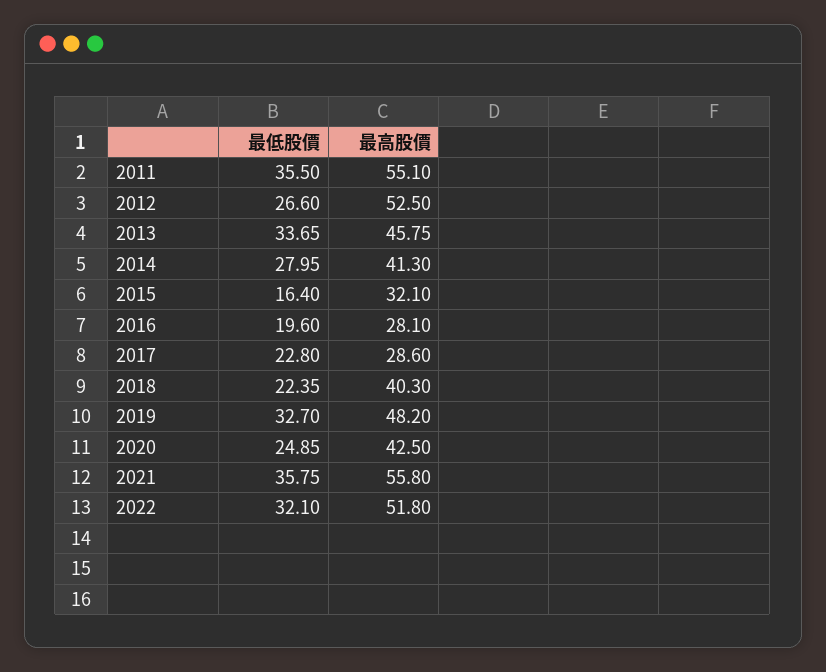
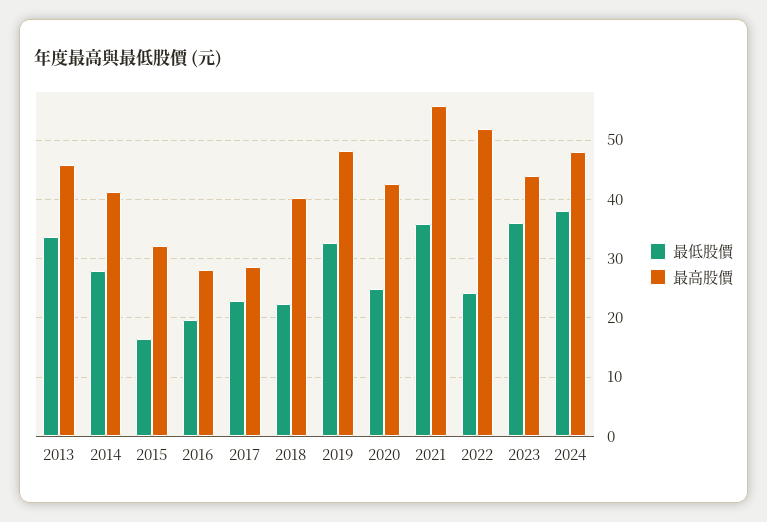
最低股價, 2011: 35.5 -> none
最高股價, 2011: 55.1 -> none
最低股價, 2012: 26.6 -> none
最高股價, 2012: 52.5 -> none
最低股價, 2022: 32.1 -> 24
最低股價, 2023: none -> 36
最高股價, 2023: none -> 44
最低股價, 2024: none -> 38
最高股價, 2024: none -> 48

